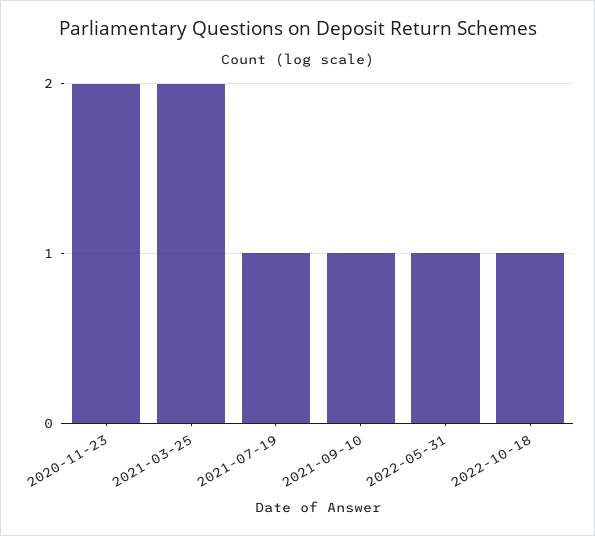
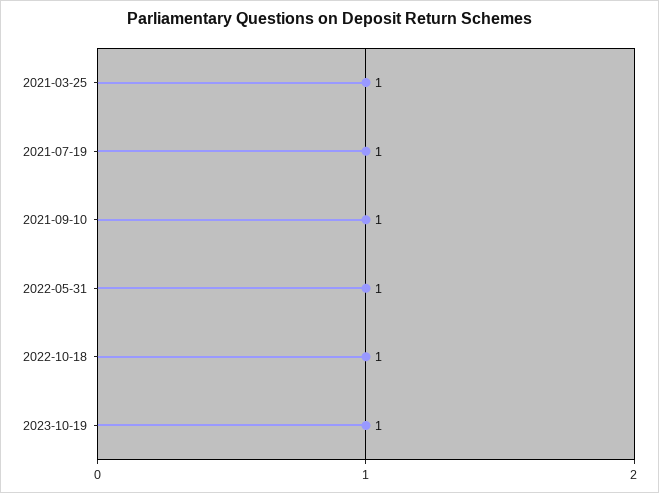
2020-11-23: 2 -> none
2021-03-25: 2 -> 1
2023-10-19: none -> 1

